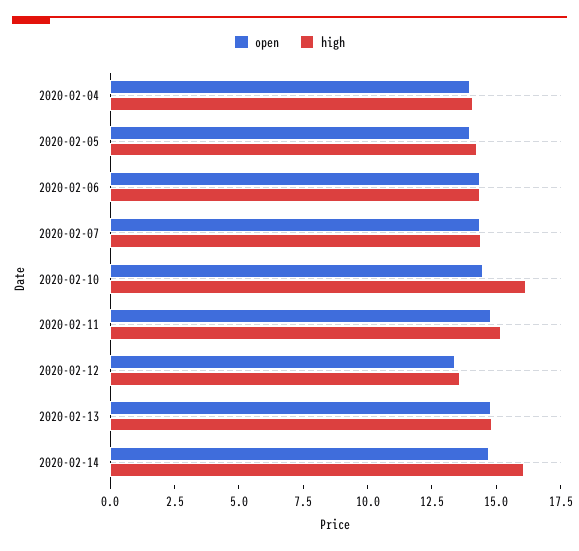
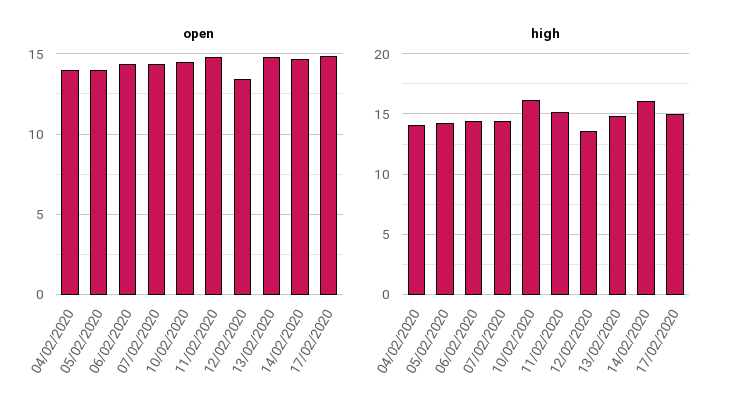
open, 17/02/2020: none -> 15
high, 17/02/2020: none -> 15

